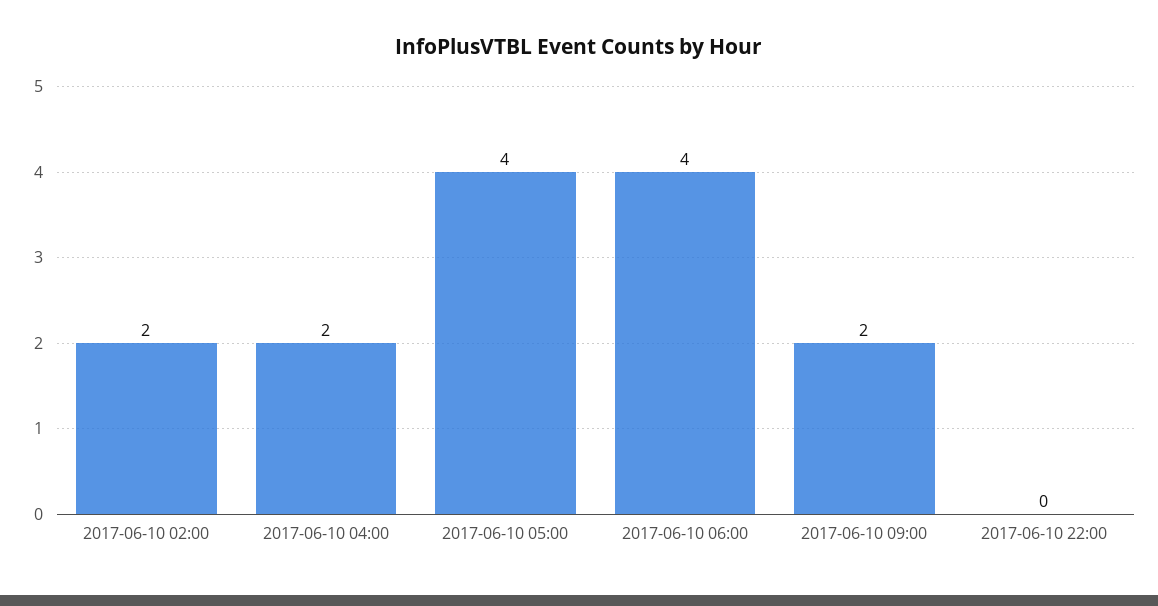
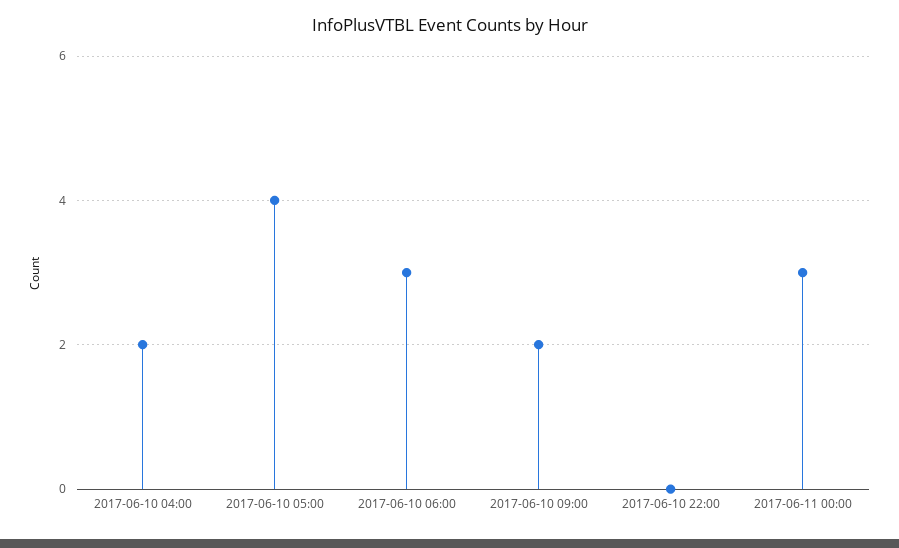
2017-06-10 02:00: 2 -> none
2017-06-10 06:00: 4 -> 3
2017-06-11 00:00: none -> 3

